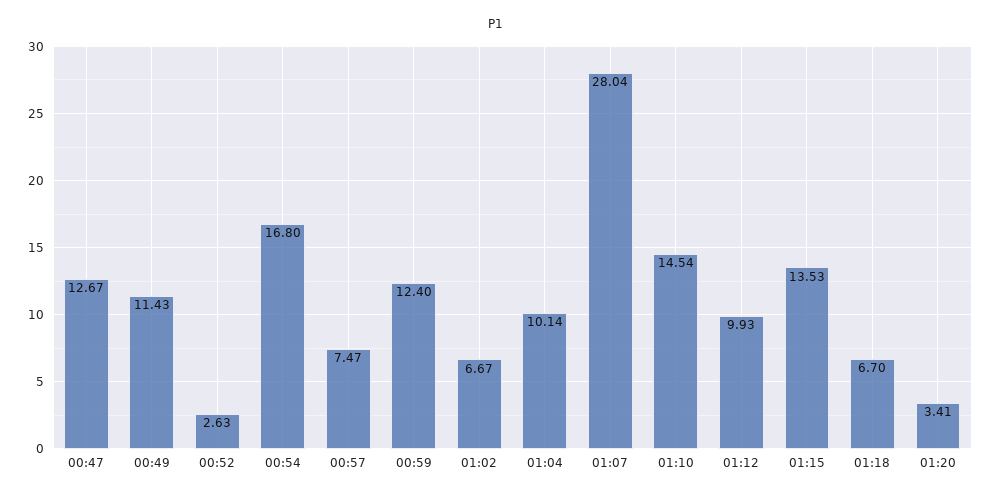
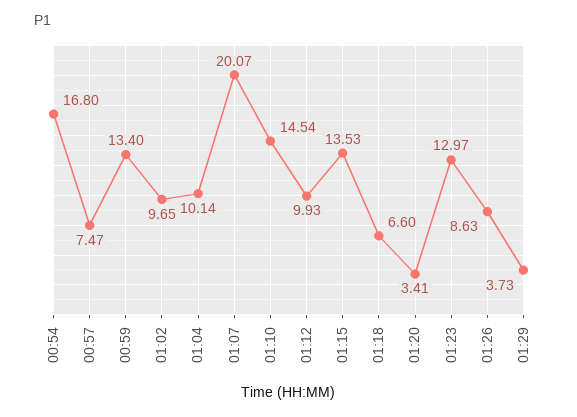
00:47: 12.67 -> none
00:49: 11.43 -> none
00:52: 2.63 -> none
00:59: 12.4 -> 13.4
01:02: 6.67 -> 9.65
01:07: 28.04 -> 20.07
01:18: 6.7 -> 6.6
01:23: none -> 12.97
01:26: none -> 8.63
01:29: none -> 3.73

